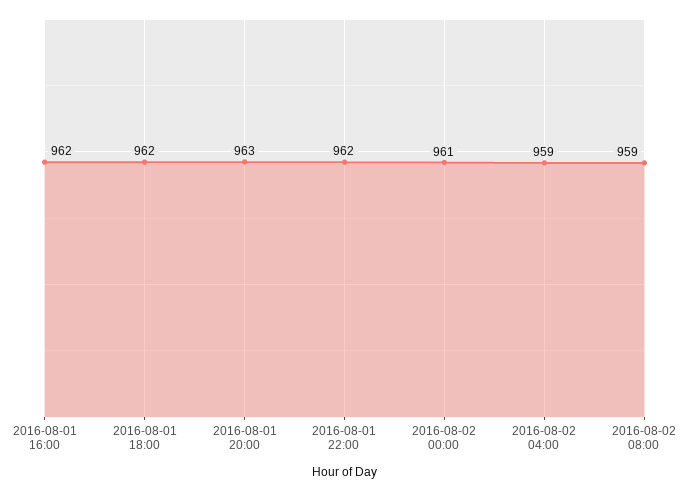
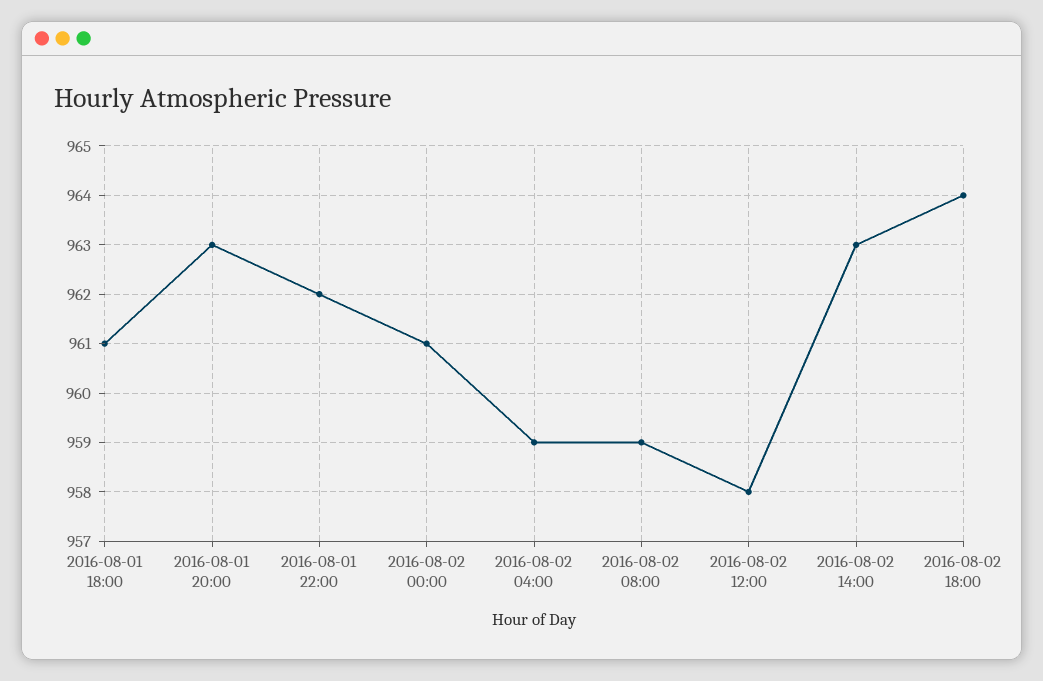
2016-08-01 16:00: 962 -> none
2016-08-01 18:00: 962 -> 961
2016-08-02 12:00: none -> 958
2016-08-02 14:00: none -> 963
2016-08-02 18:00: none -> 964

